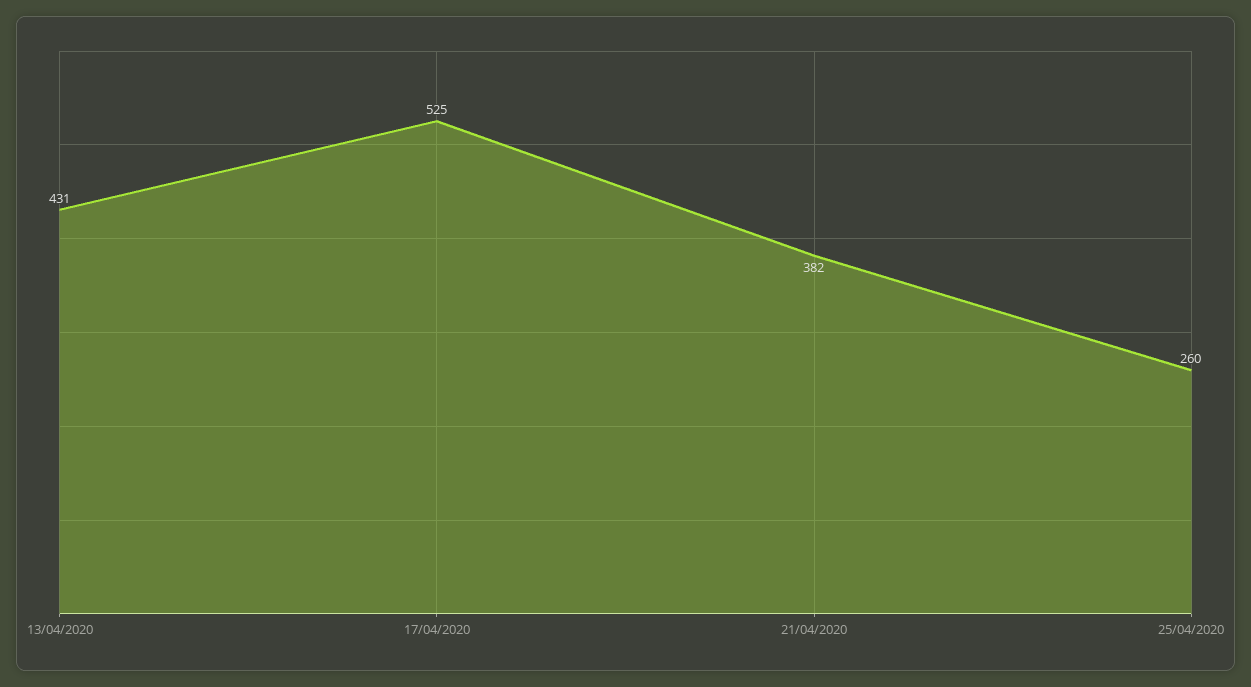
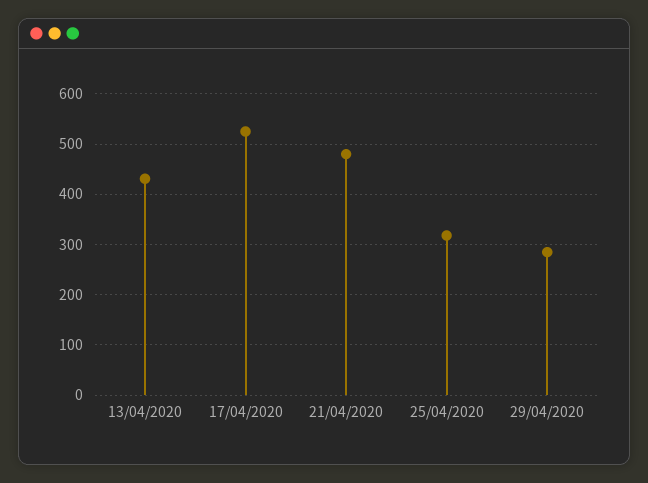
21/04/2020: 382 -> 480
25/04/2020: 260 -> 320
29/04/2020: none -> 280

